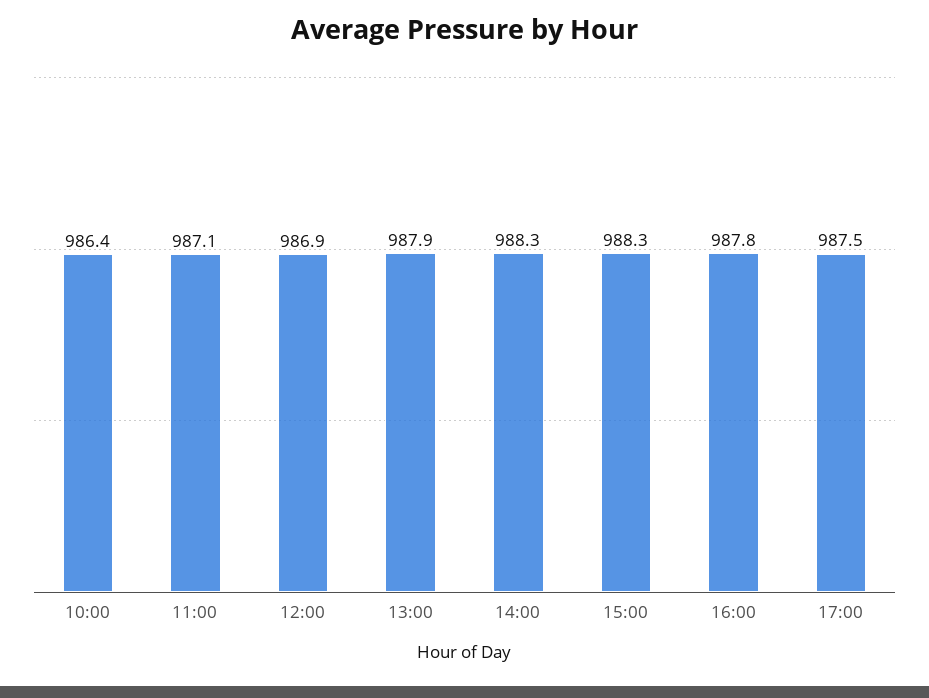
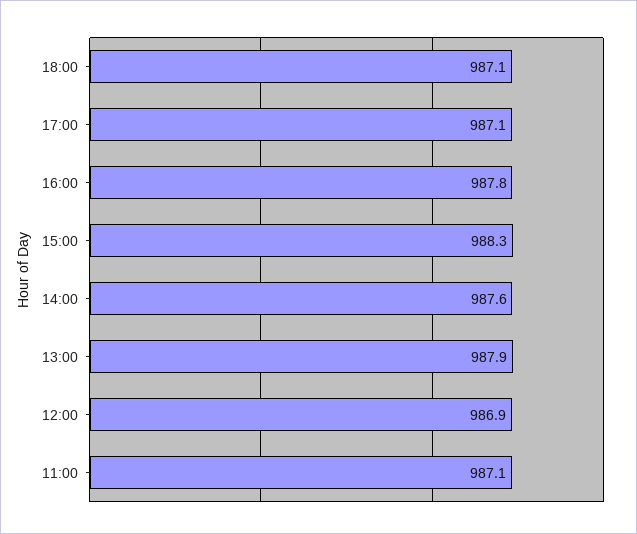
10:00: 986.4 -> none
14:00: 988.3 -> 987.6
17:00: 987.5 -> 987.1
18:00: none -> 987.1

